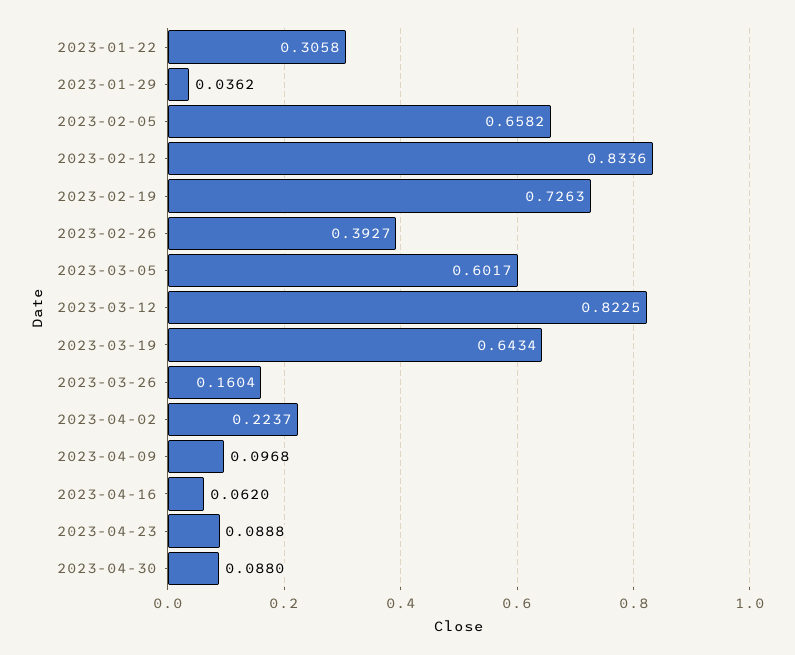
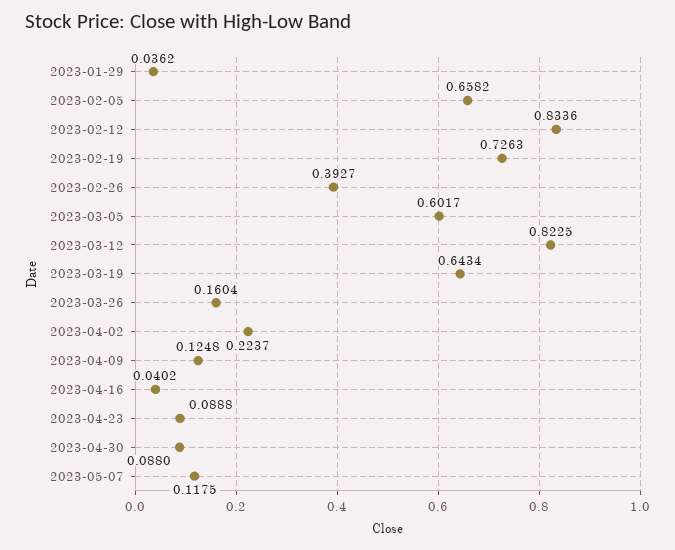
2023-01-22: 0.3058 -> none
2023-04-09: 0.0968 -> 0.1248
2023-04-16: 0.062 -> 0.0402
2023-05-07: none -> 0.1175

